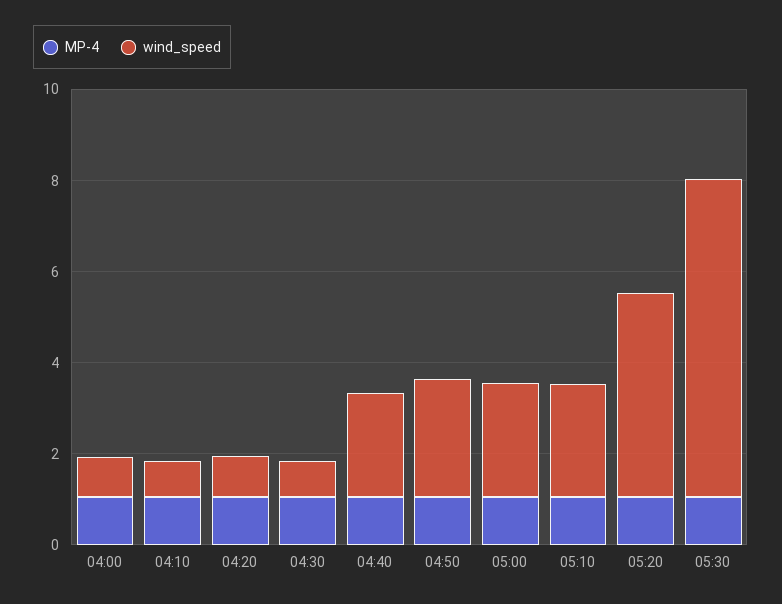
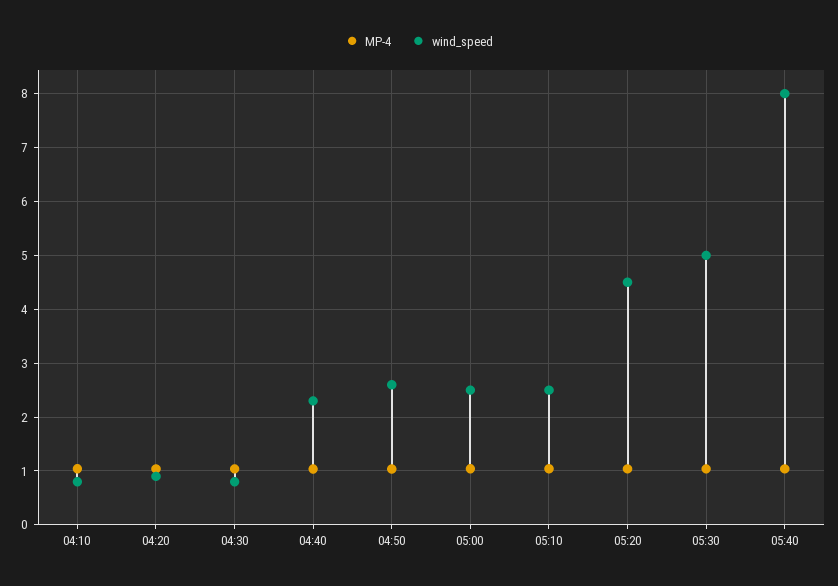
MP-4, 04:00: 1 -> none
wind_speed, 04:00: 1 -> none
wind_speed, 05:30: 7 -> 5
MP-4, 05:40: none -> 1
wind_speed, 05:40: none -> 8

